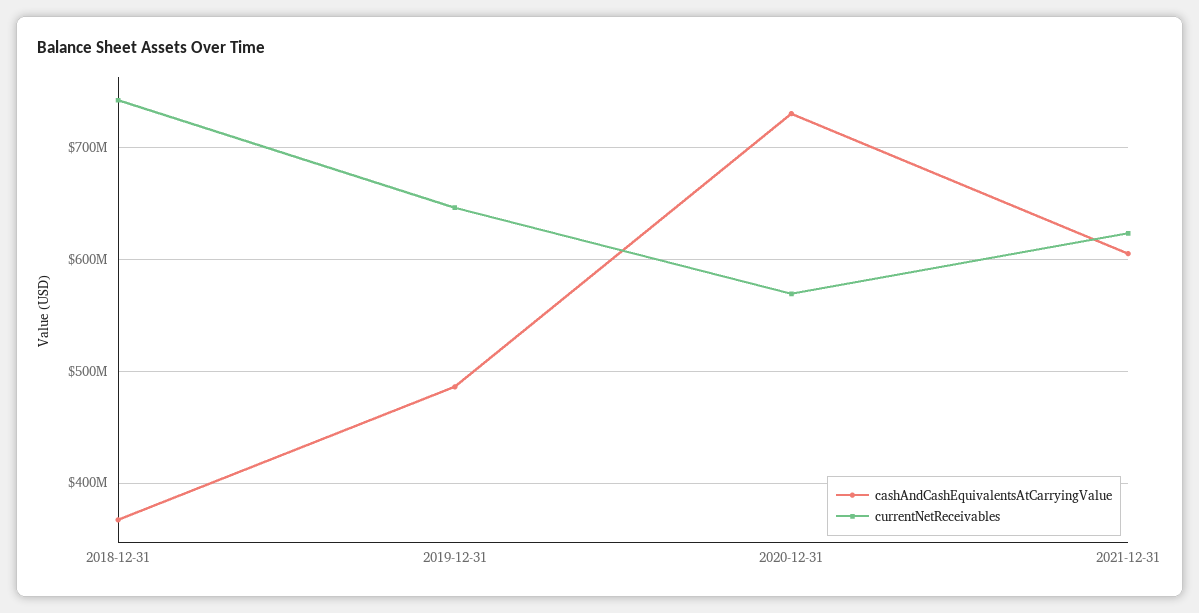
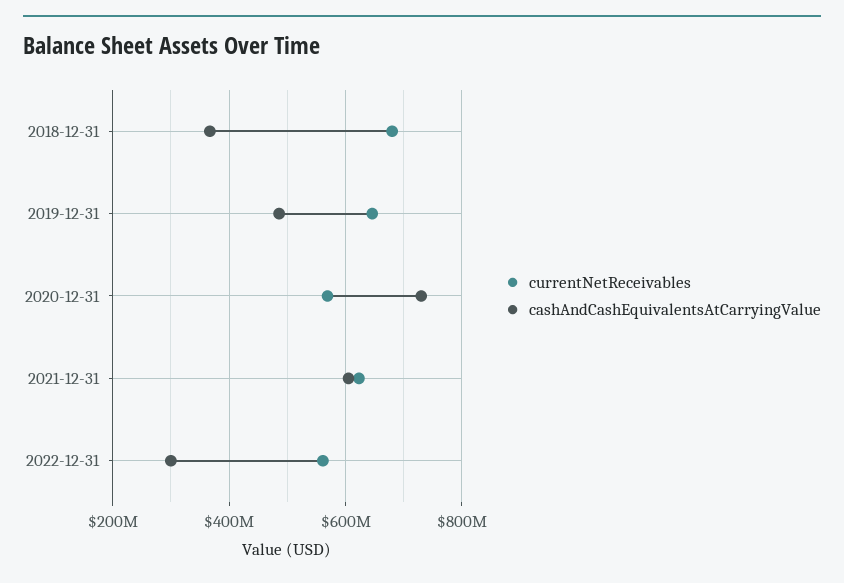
currentNetReceivables, 2018-12-31: 740000000 -> 680000000
currentNetReceivables, 2022-12-31: none -> 560000000
cashAndCashEquivalentsAtCarryingValue, 2022-12-31: none -> 300000000

